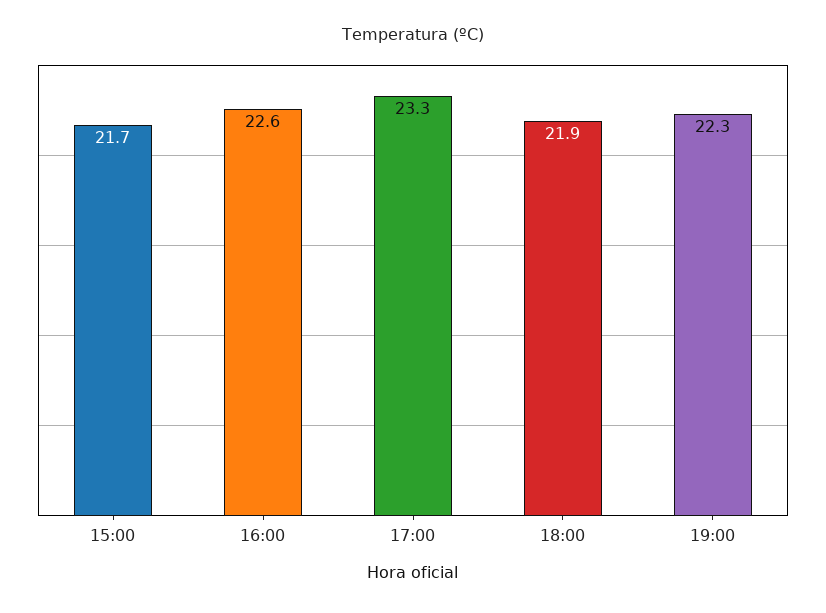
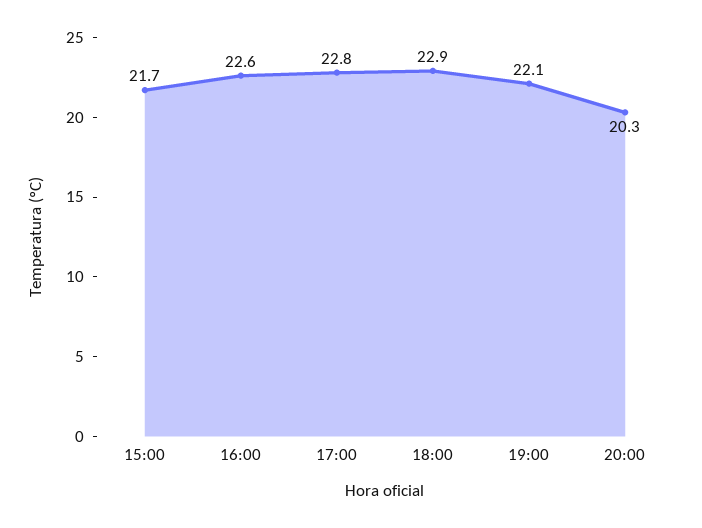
17:00: 23.3 -> 22.8
18:00: 21.9 -> 22.9
19:00: 22.3 -> 22.1
20:00: none -> 20.3

